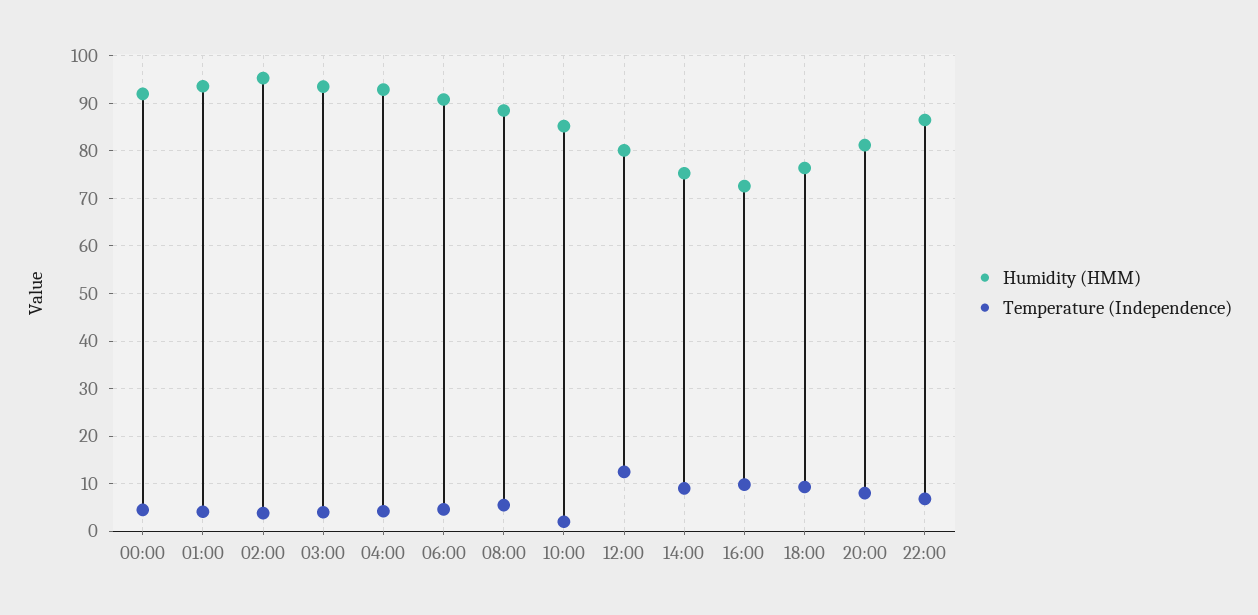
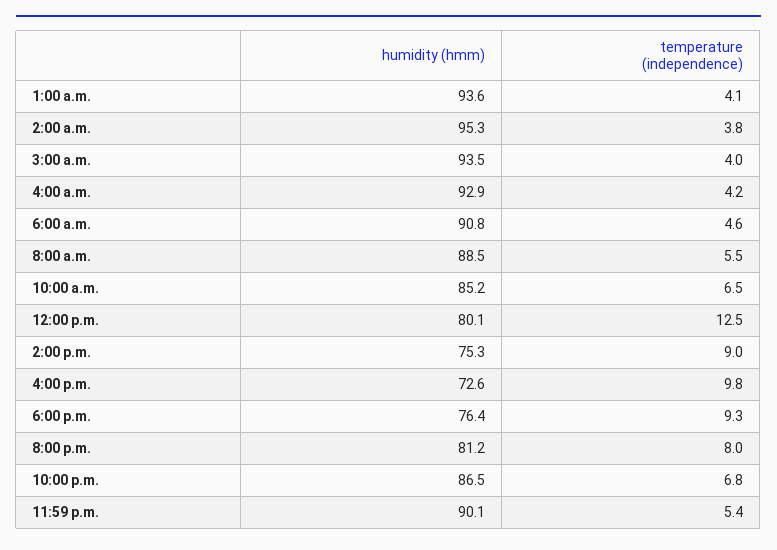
Humidity (HMM), 00:00: 92 -> none
Temperature (Independence), 00:00: 4 -> none
Temperature (Independence), 10:00: 2 -> 6.5
Humidity (HMM), 11:59 p.m.: none -> 90.1
Temperature (Independence), 11:59 p.m.: none -> 5.4

